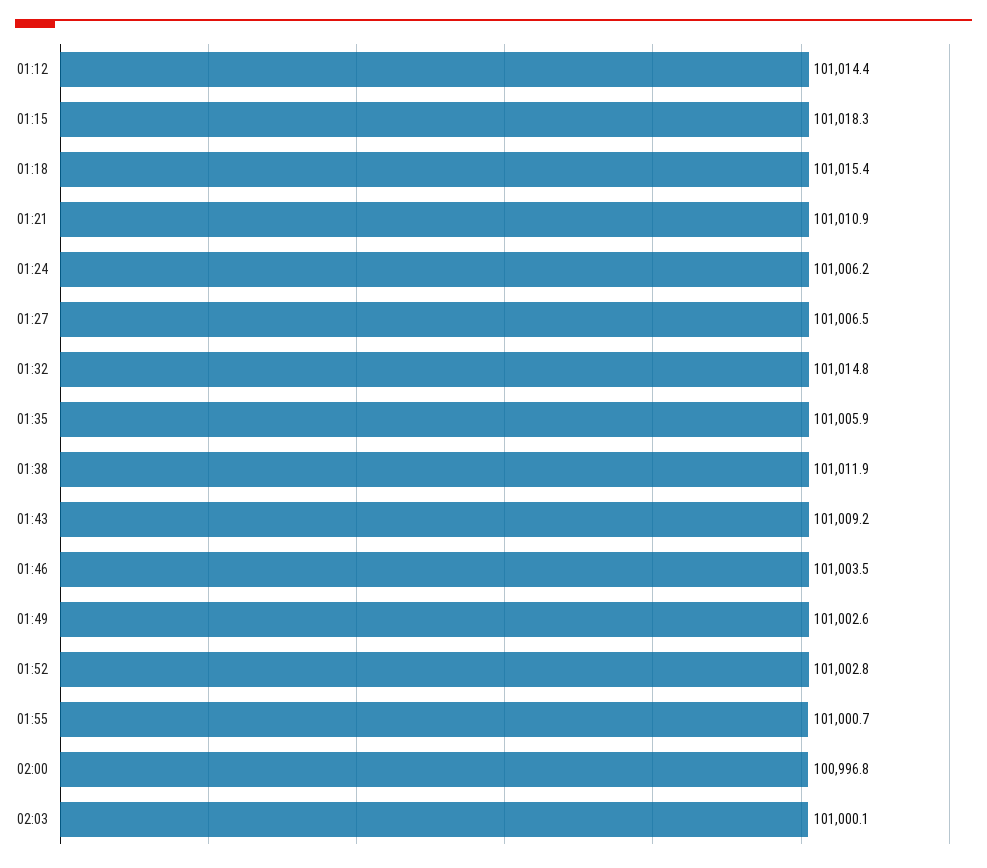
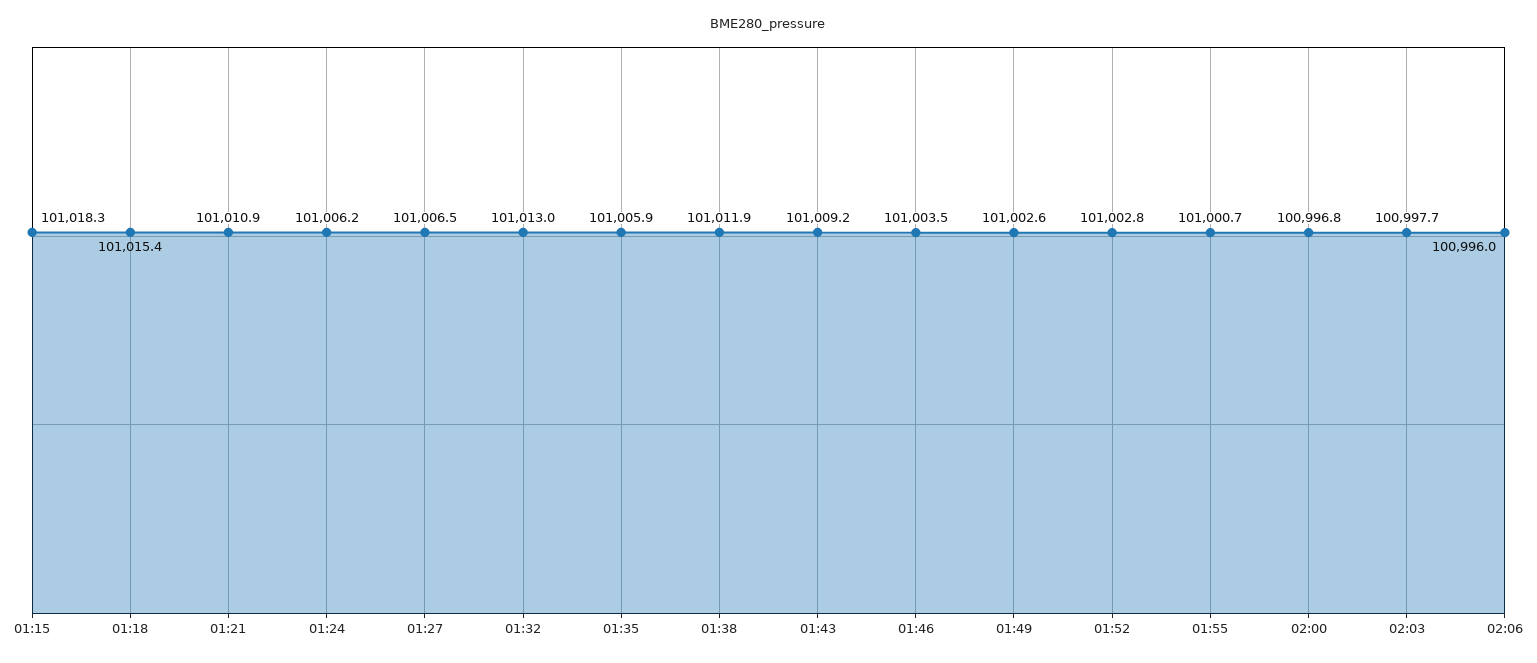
01:12: 101014.4 -> none
01:32: 101014.8 -> 101013
02:03: 101000.1 -> 100997.7
02:06: none -> 100996

